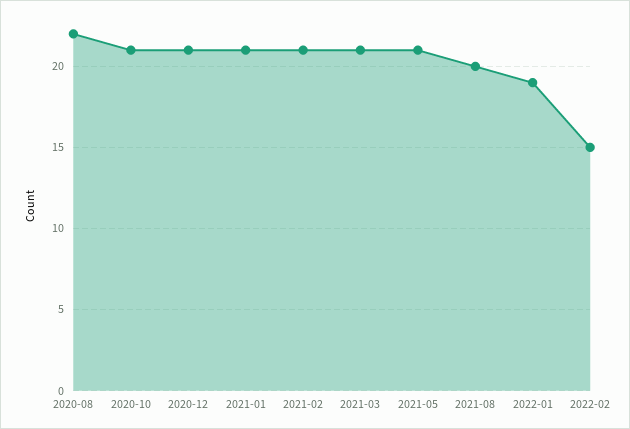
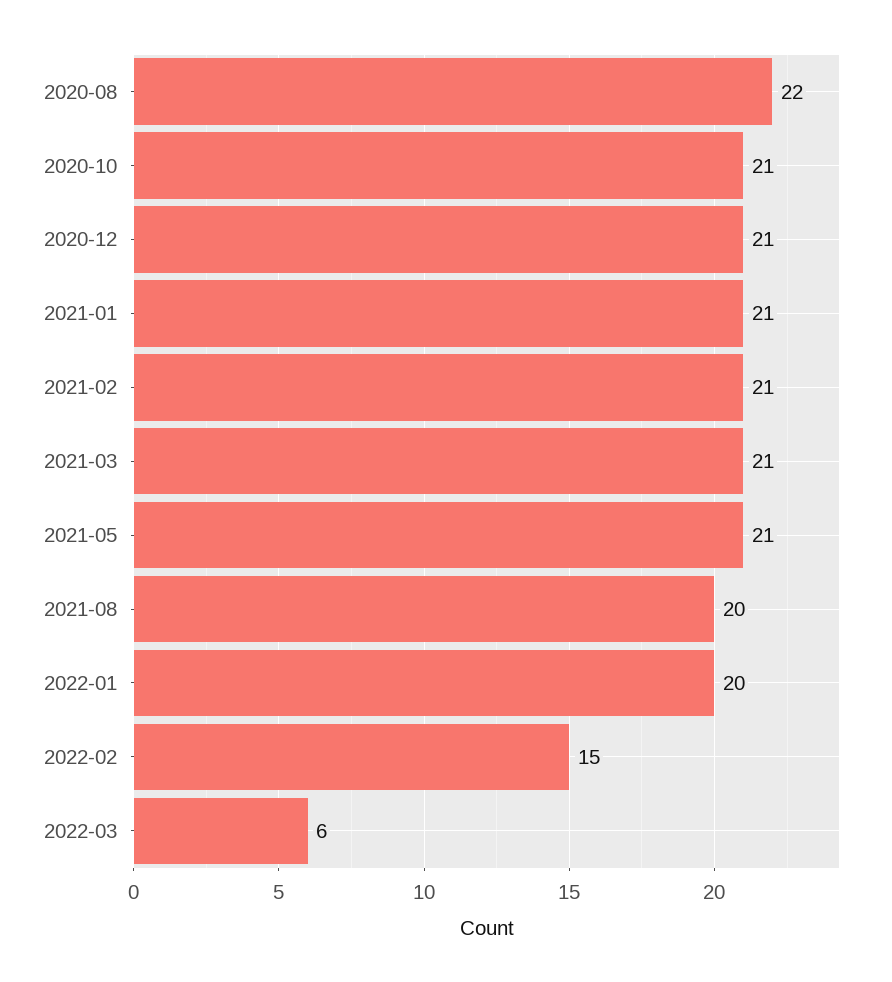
2022-01: 19 -> 20
2022-03: none -> 6

